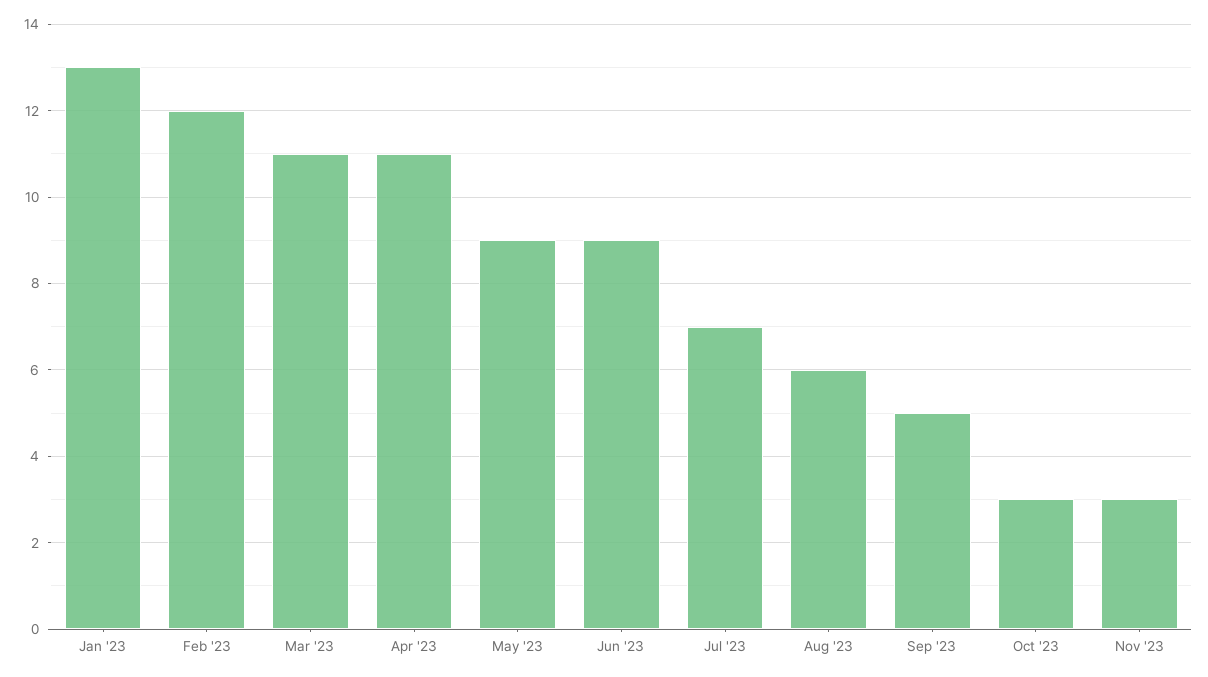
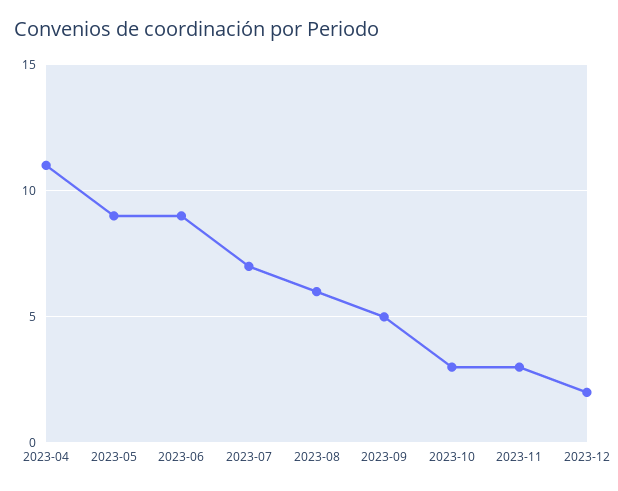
Jan '23: 13 -> none
Feb '23: 12 -> none
Mar '23: 11 -> none
2023-12: none -> 2

